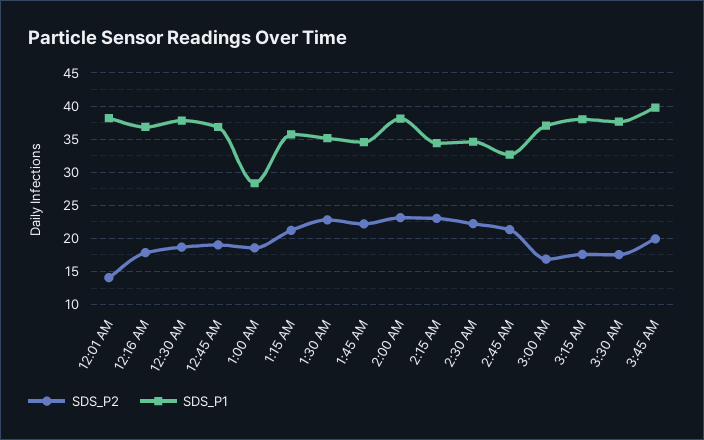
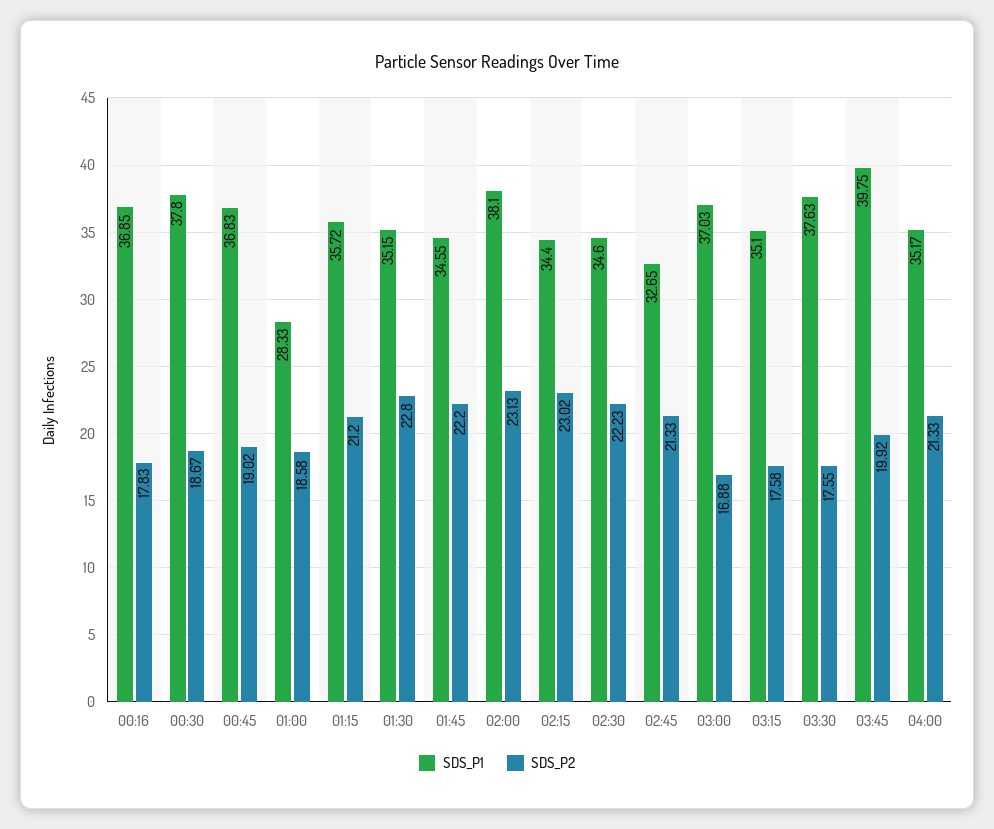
SDS_P2, 12:01 AM: 14 -> none
SDS_P1, 12:01 AM: 38 -> none
SDS_P1, 3:15 AM: 38 -> 35.1
SDS_P1, 04:00: none -> 35.17
SDS_P2, 04:00: none -> 21.33

